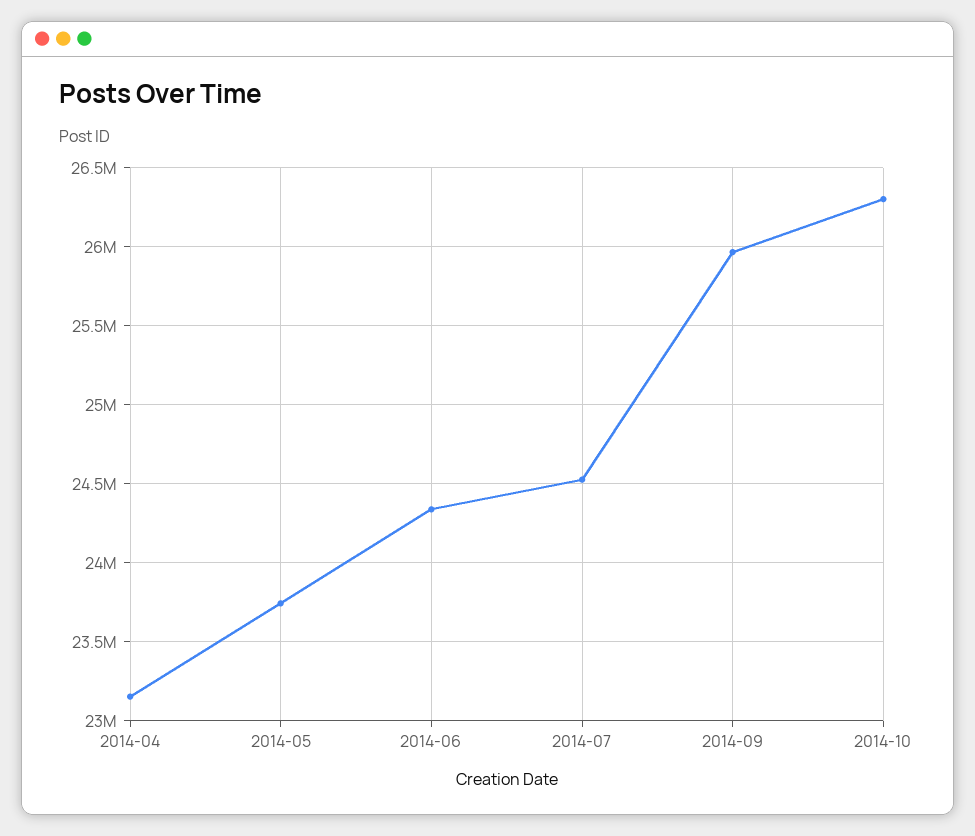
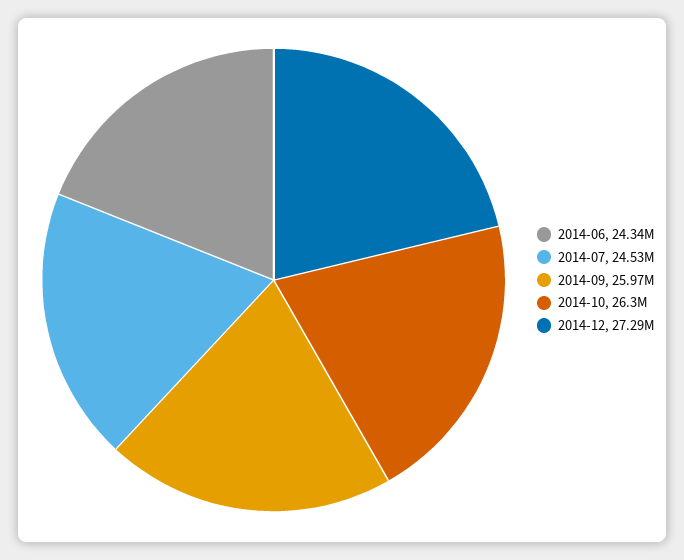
2014-04: 23150000 -> none
2014-05: 23750000 -> none
2014-12: none -> 27290000

